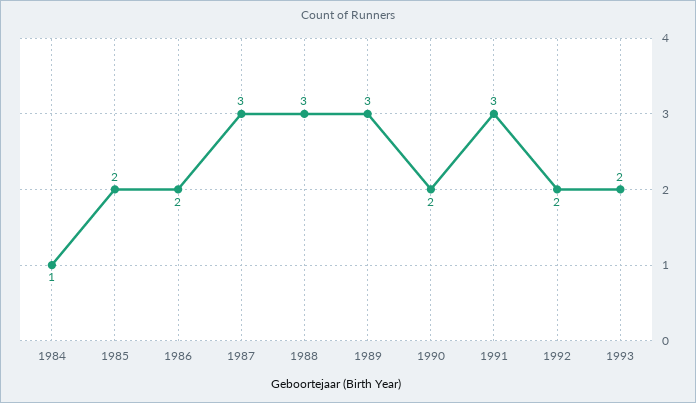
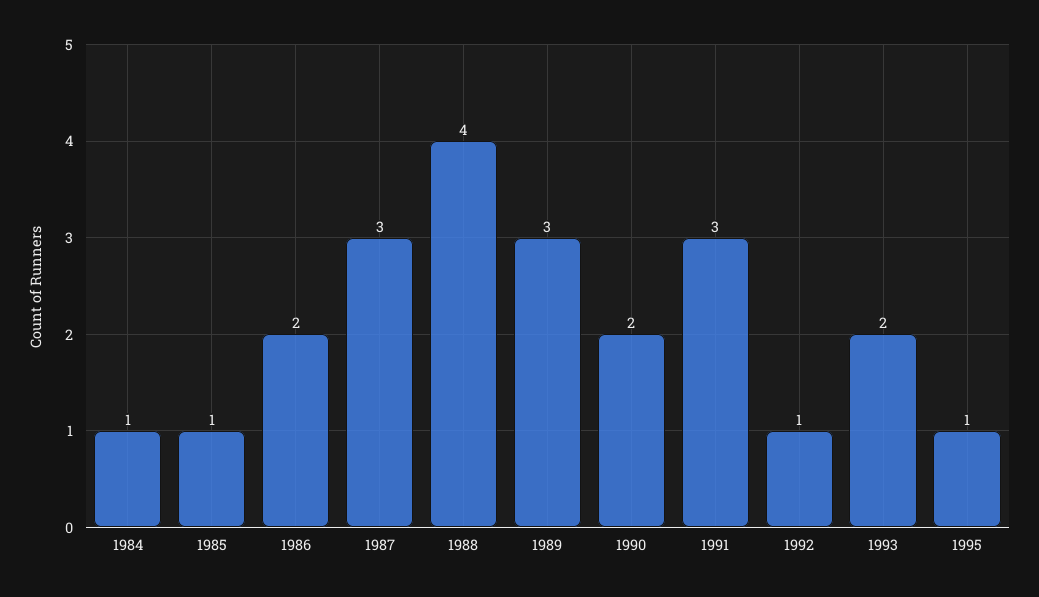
1985: 2 -> 1
1988: 3 -> 4
1992: 2 -> 1
1995: none -> 1

